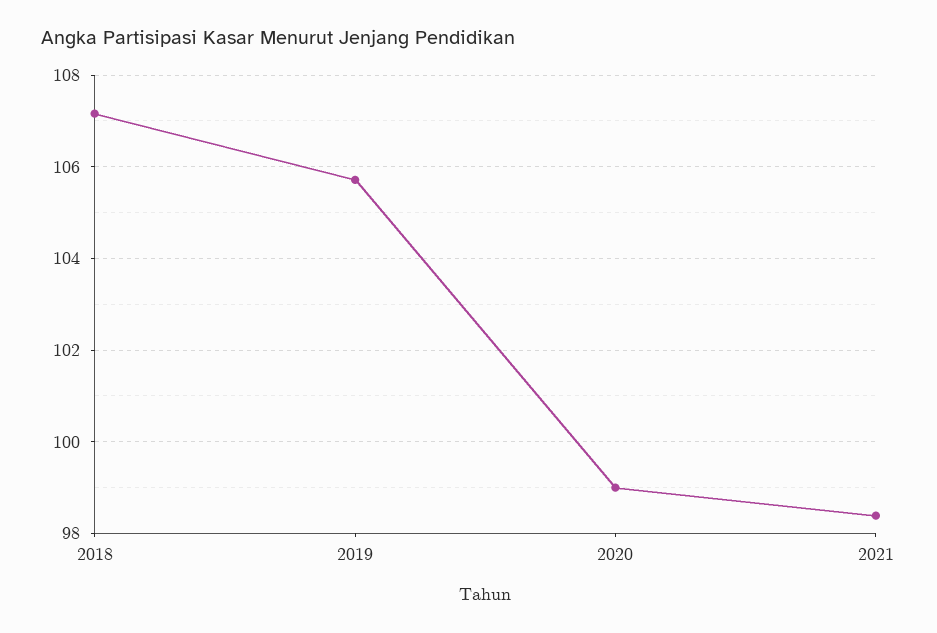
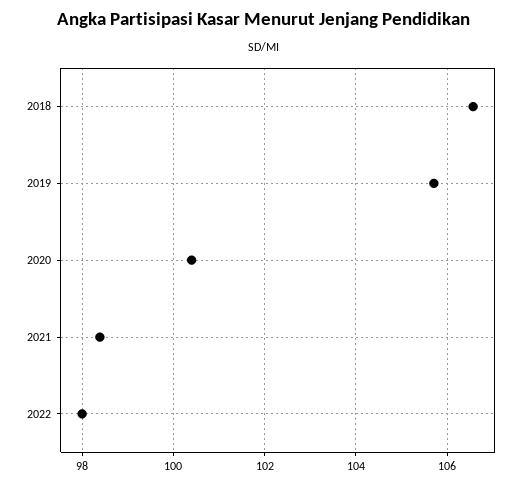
2018: 107.2 -> 106.6
2020: 99 -> 100.4
2022: none -> 98

